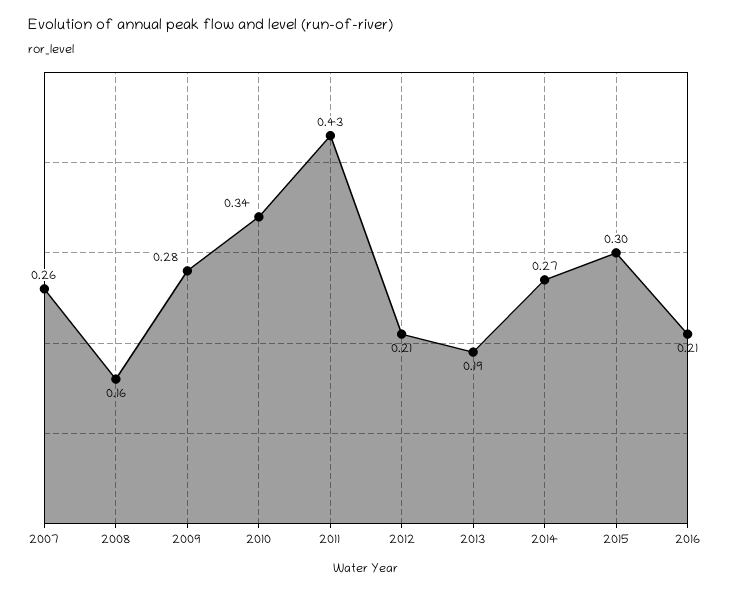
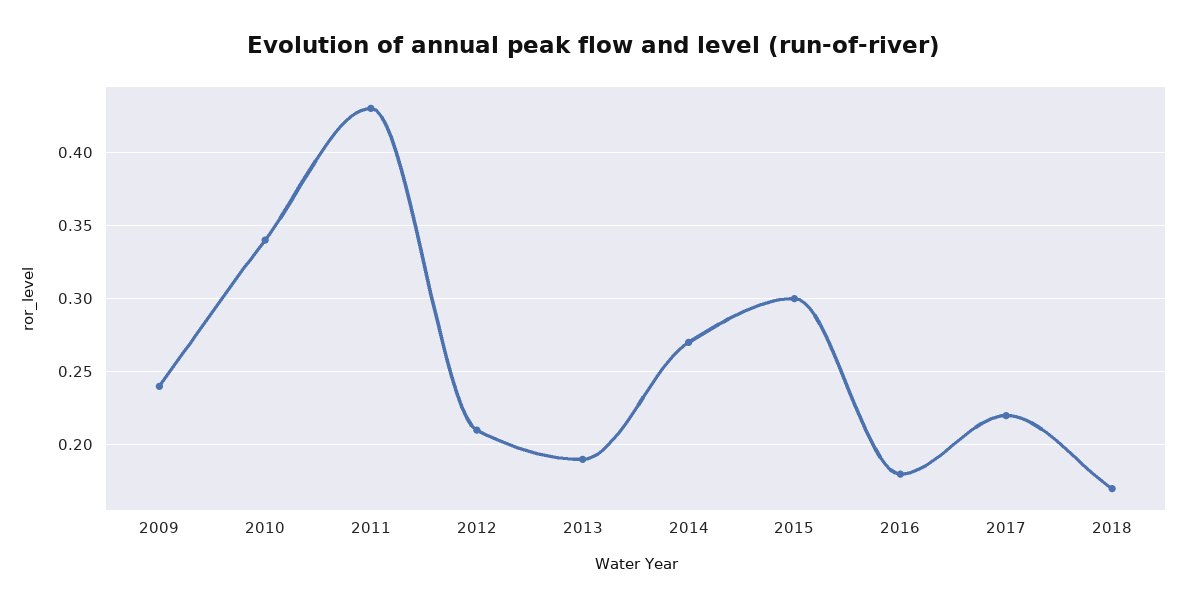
2007: 0.26 -> none
2008: 0.16 -> none
2009: 0.28 -> 0.24
2016: 0.21 -> 0.18
2017: none -> 0.22
2018: none -> 0.17

